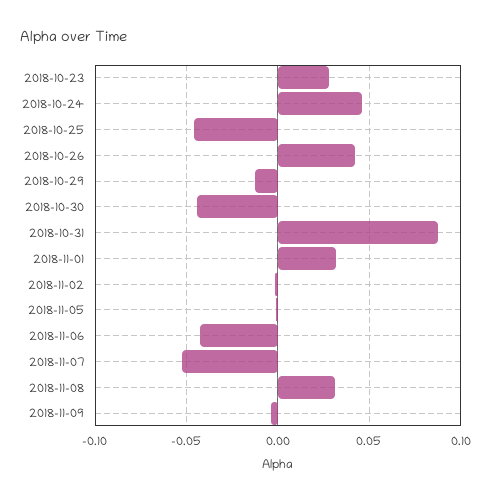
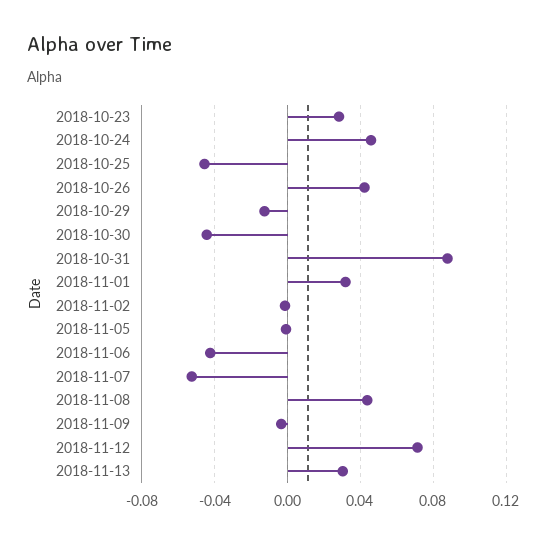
2018-11-08: 0.03 -> 0.045
2018-11-12: none -> 0.07
2018-11-13: none -> 0.03

